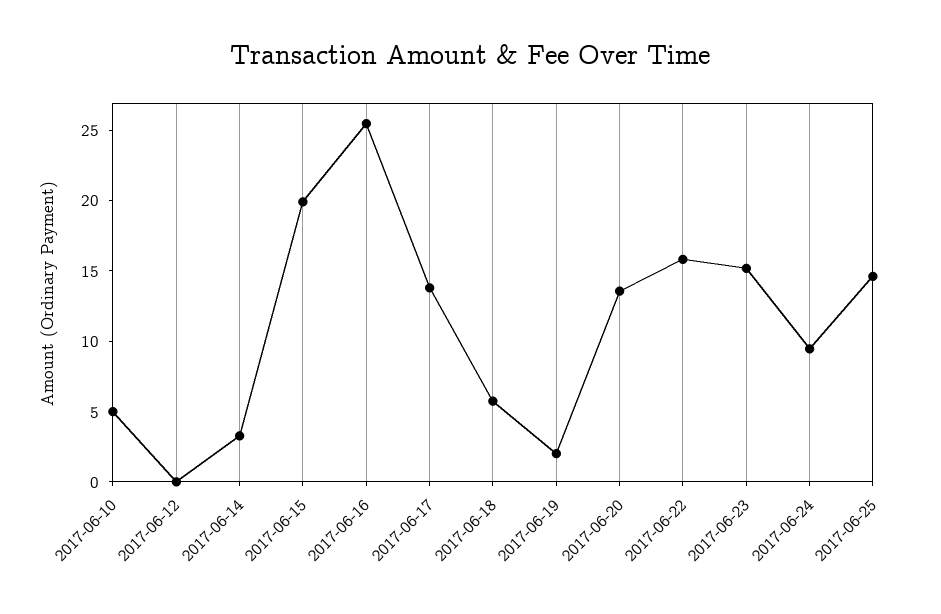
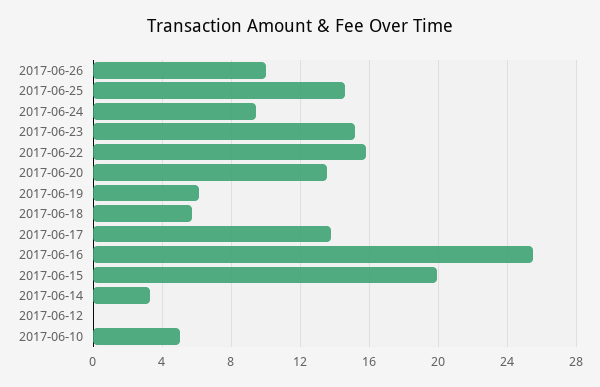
2017-06-19: 2 -> 6
2017-06-26: none -> 10

